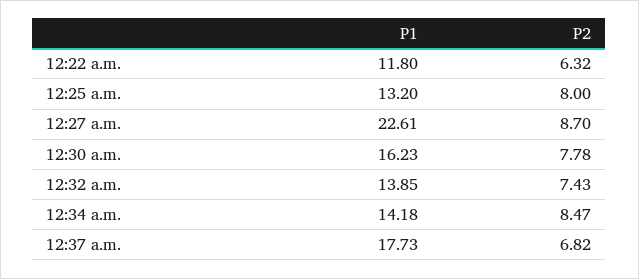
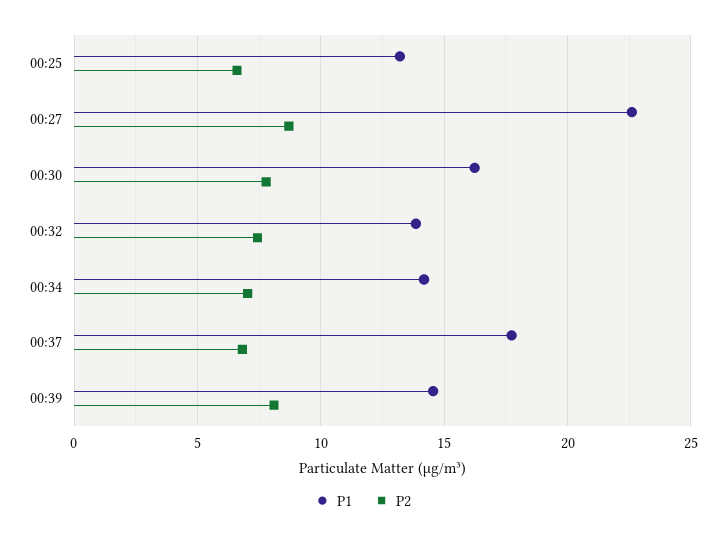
P1, 12:22 a.m.: 11.8 -> none
P2, 12:22 a.m.: 6.32 -> none
P2, 12:25 a.m.: 8 -> 6.5
P2, 12:34 a.m.: 8.47 -> 7
P1, 00:39: none -> 14.5
P2, 00:39: none -> 8

